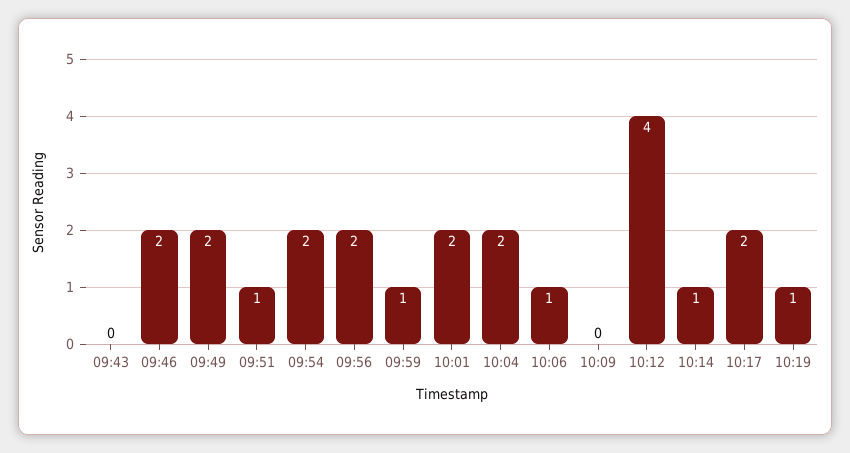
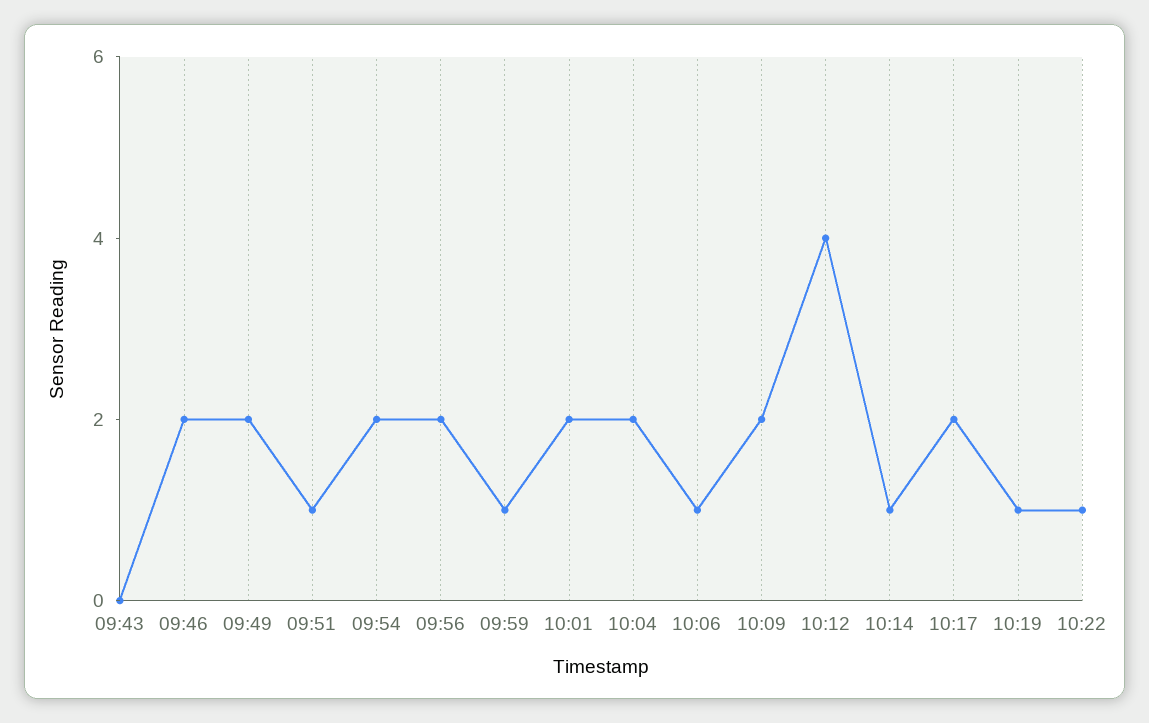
10:09: 0 -> 2
10:22: none -> 1

